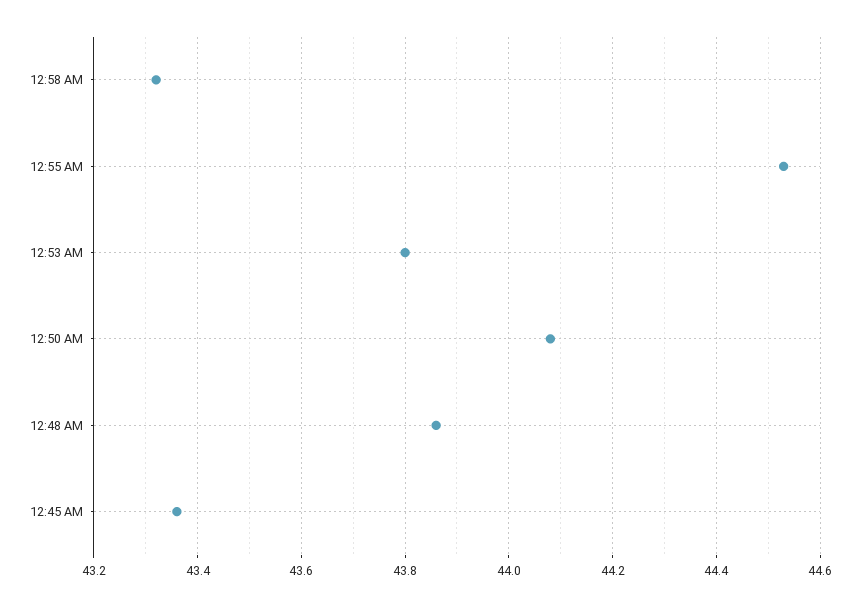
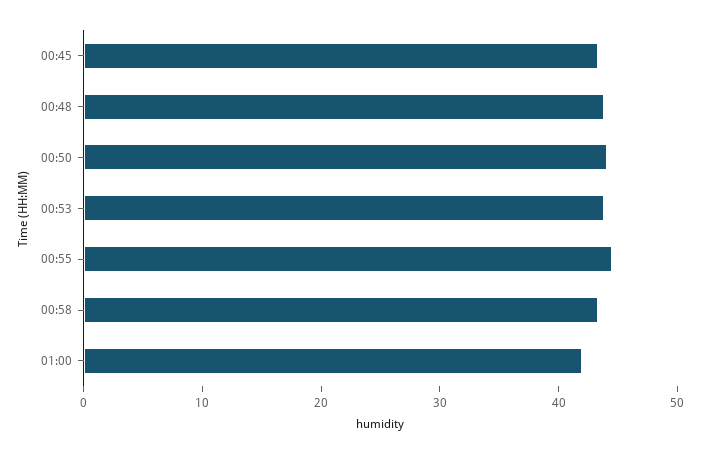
01:00: none -> 42

